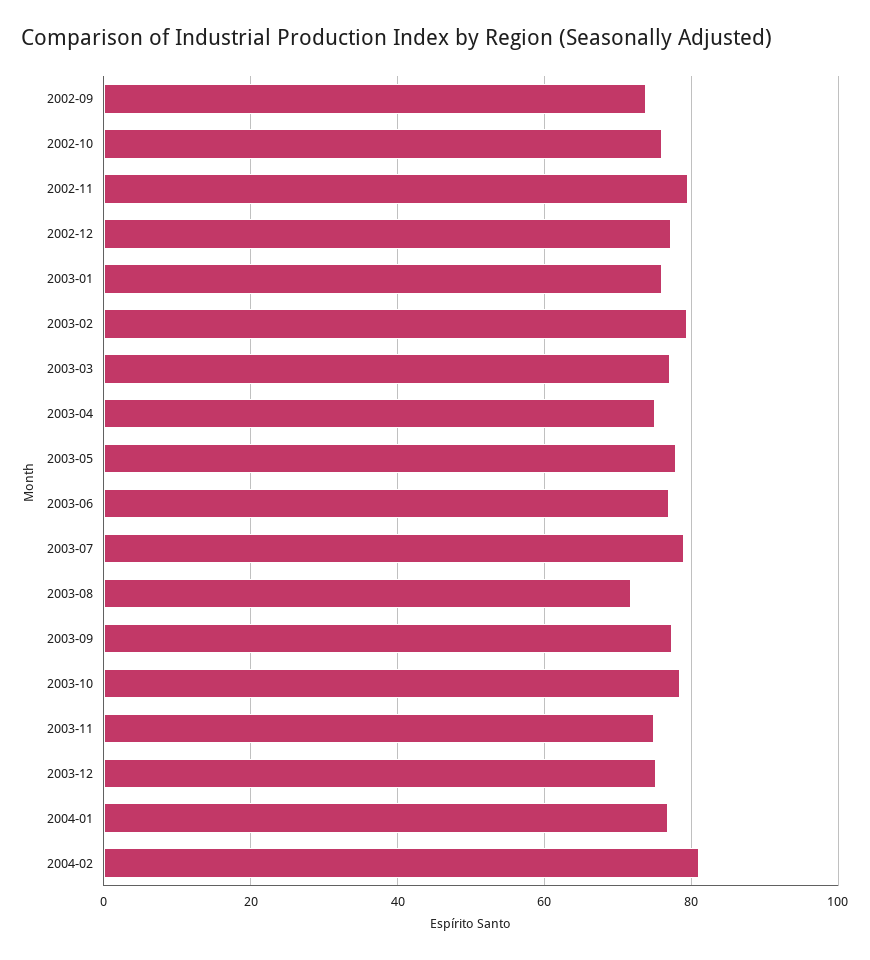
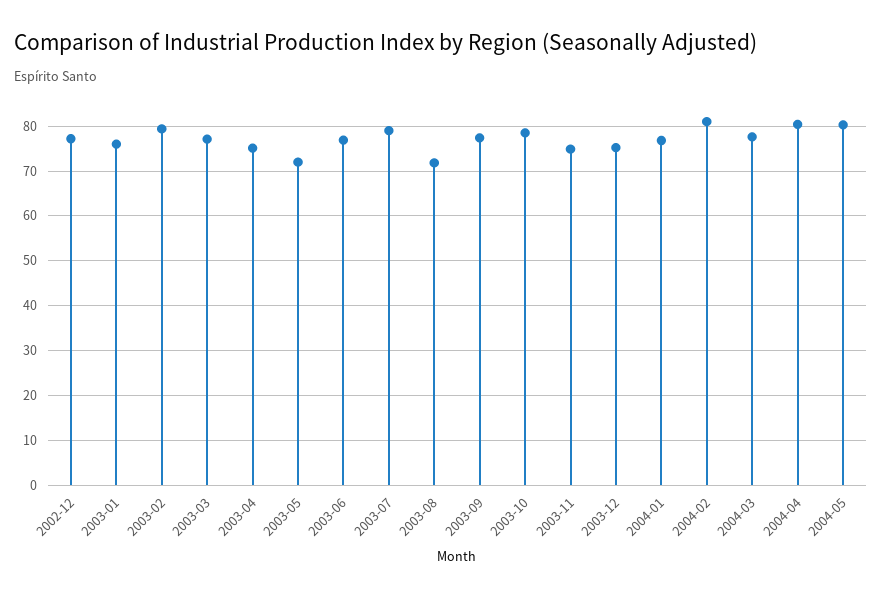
2002-09: 74 -> none
2002-10: 76 -> none
2002-11: 80 -> none
2003-05: 78 -> 72
2004-03: none -> 78
2004-04: none -> 80
2004-05: none -> 80

